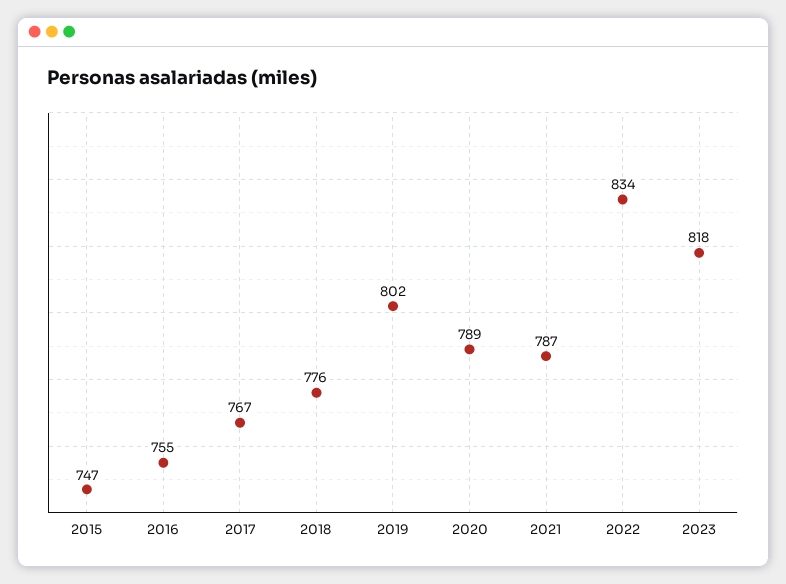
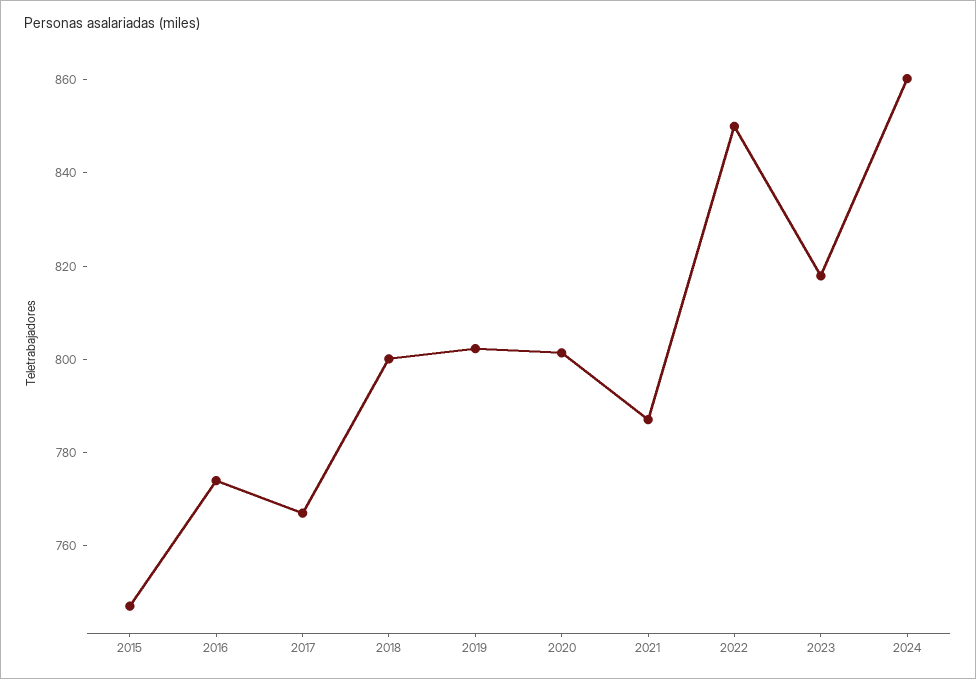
2016: 755 -> 775
2018: 776 -> 800
2020: 789 -> 800
2022: 834 -> 850
2024: none -> 860

